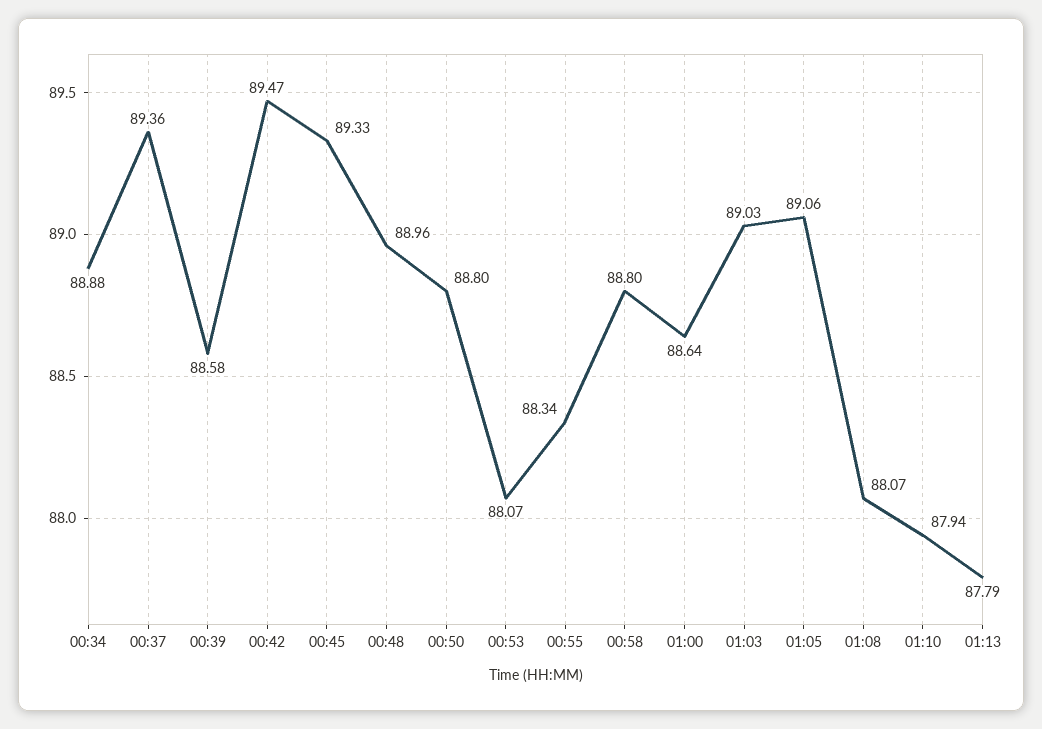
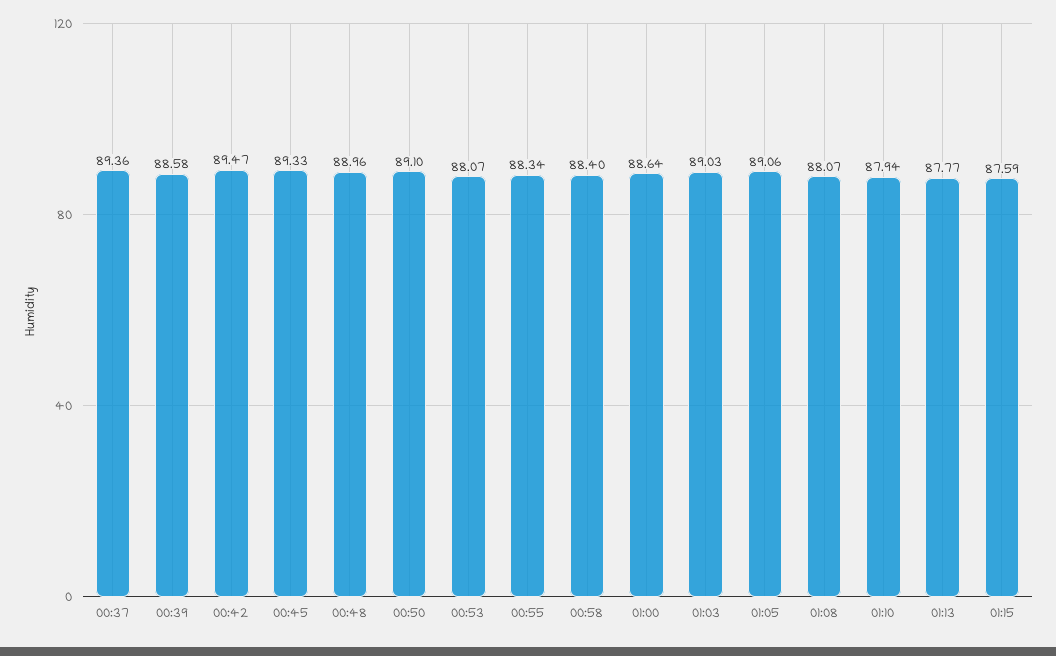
00:34: 88.88 -> none
00:50: 88.8 -> 89.1
00:58: 88.8 -> 88.4
01:13: 87.79 -> 87.77
01:15: none -> 87.59

